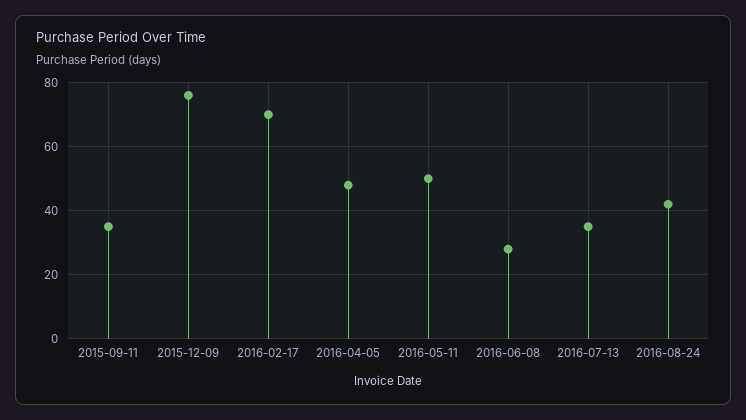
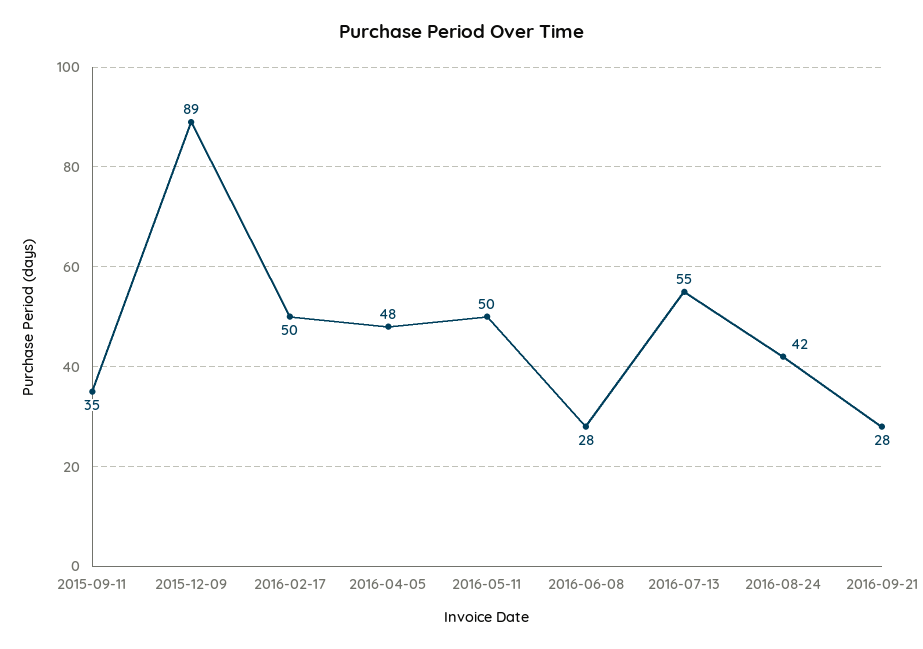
2015-12-09: 75 -> 89
2016-02-17: 70 -> 50
2016-07-13: 35 -> 55
2016-09-21: none -> 28

